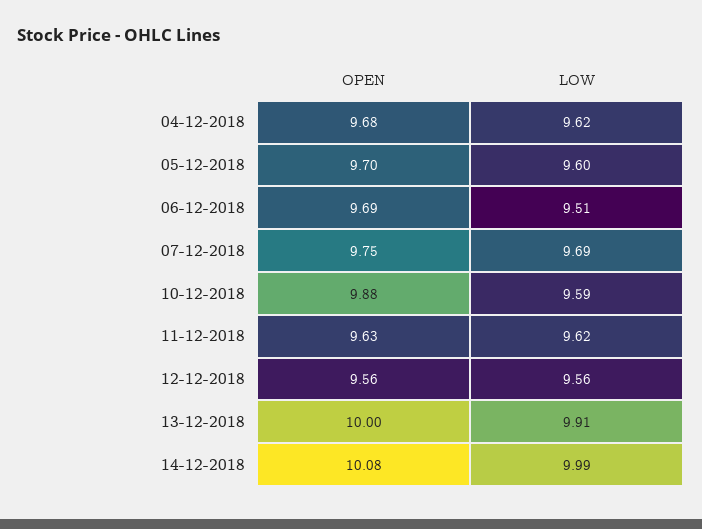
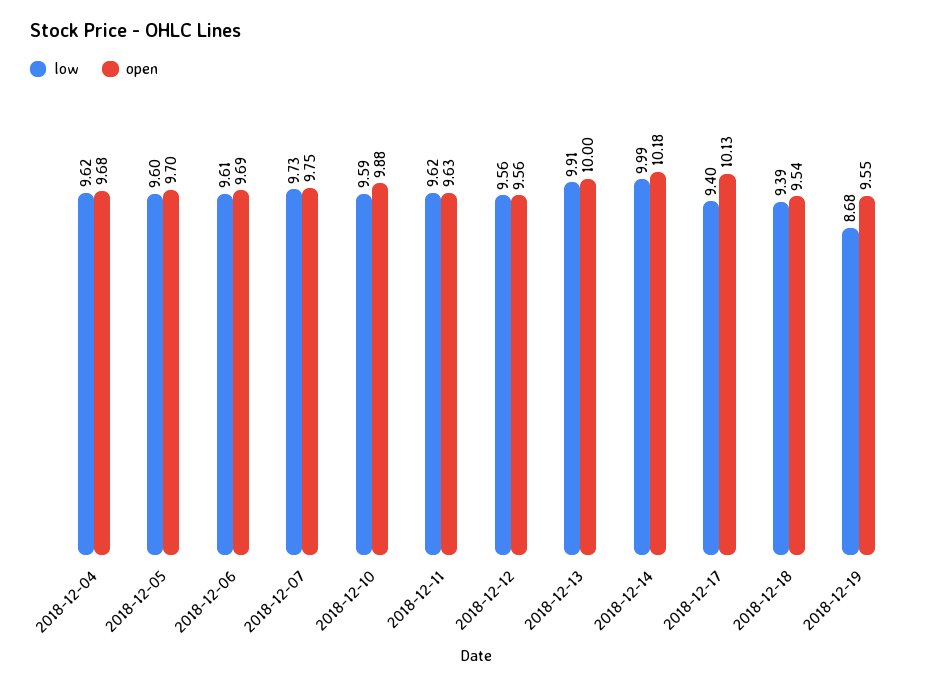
LOW, 06-12-2018: 9.51 -> 9.61
LOW, 07-12-2018: 9.69 -> 9.73
OPEN, 14-12-2018: 10.08 -> 10.18
LOW, 2018-12-17: none -> 9.4
OPEN, 2018-12-17: none -> 10.13
LOW, 2018-12-18: none -> 9.39
OPEN, 2018-12-18: none -> 9.54
LOW, 2018-12-19: none -> 8.68
OPEN, 2018-12-19: none -> 9.55

